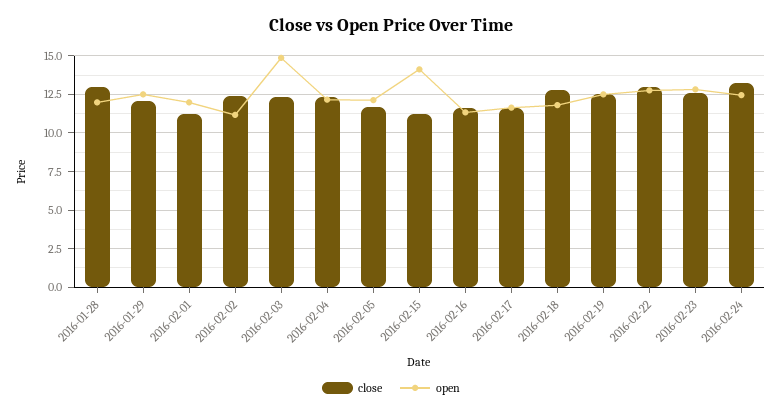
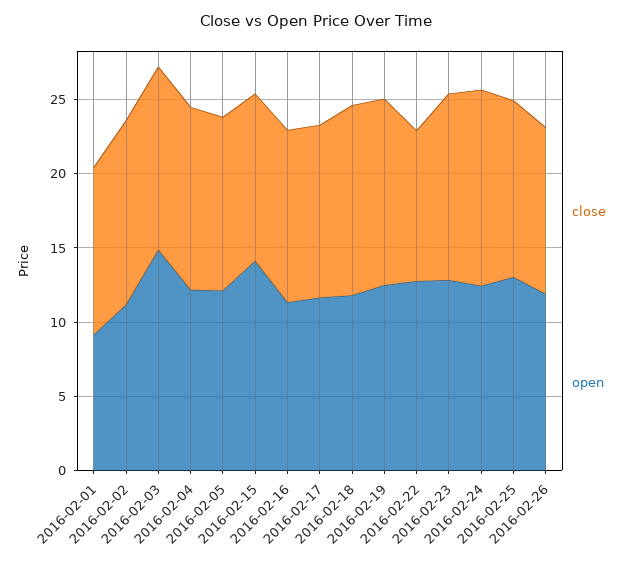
close, 2016-01-28: 13 -> none
open, 2016-01-28: 12 -> none
close, 2016-01-29: 12 -> none
open, 2016-01-29: 12.5 -> none
open, 2016-02-01: 12 -> 9
close, 2016-02-22: 13 -> 10
close, 2016-02-25: none -> 12
open, 2016-02-25: none -> 13
close, 2016-02-26: none -> 11
open, 2016-02-26: none -> 12

